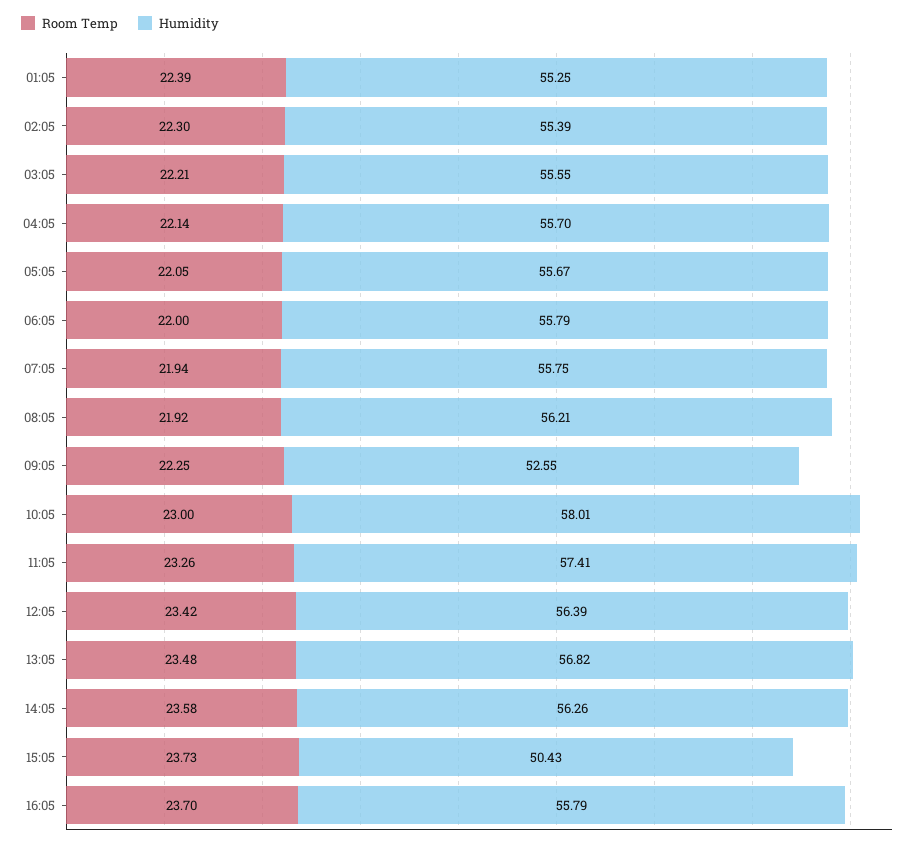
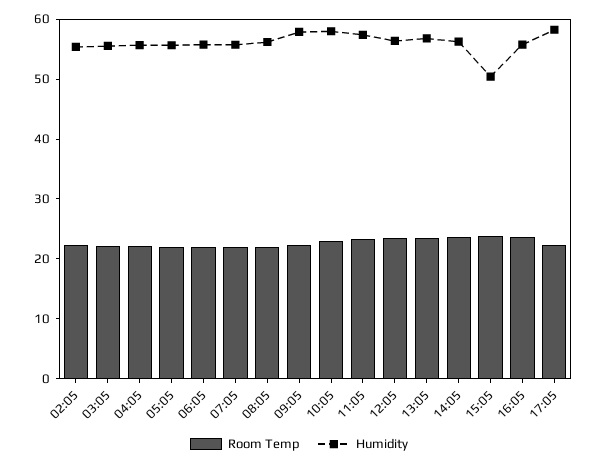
Room Temp, 01:05: 22.39 -> none
Humidity, 01:05: 55.25 -> none
Humidity, 09:05: 52.55 -> 58
Room Temp, 17:05: none -> 22
Humidity, 17:05: none -> 58

